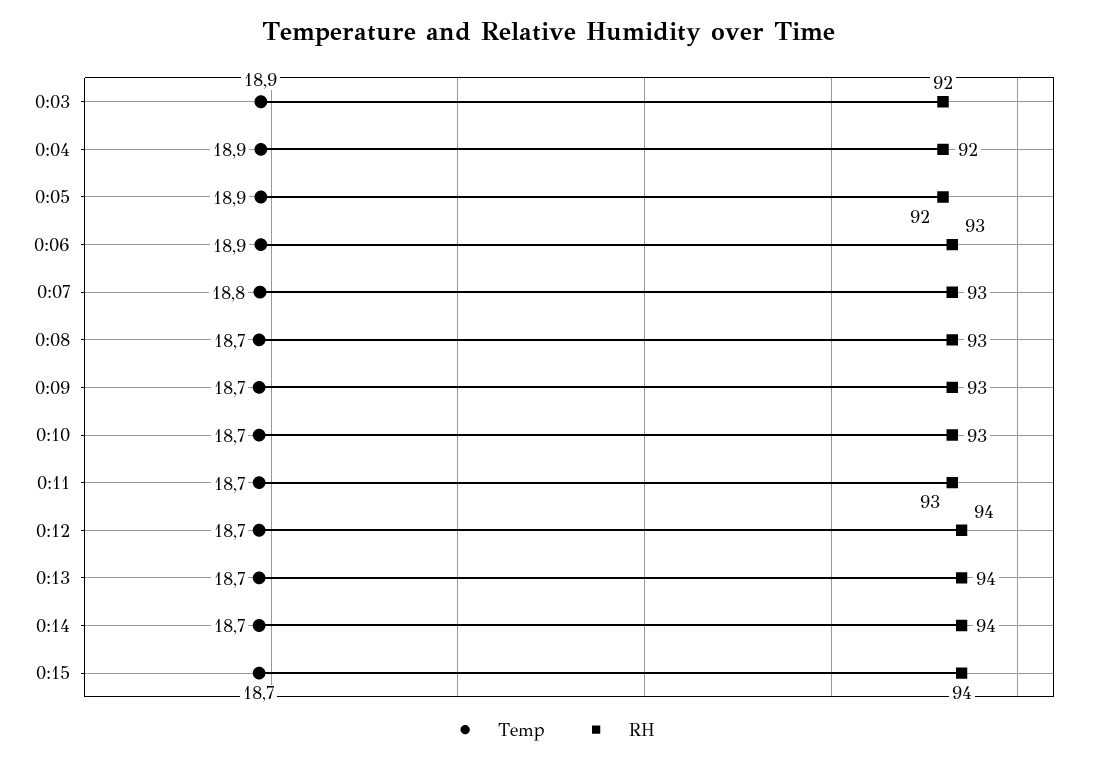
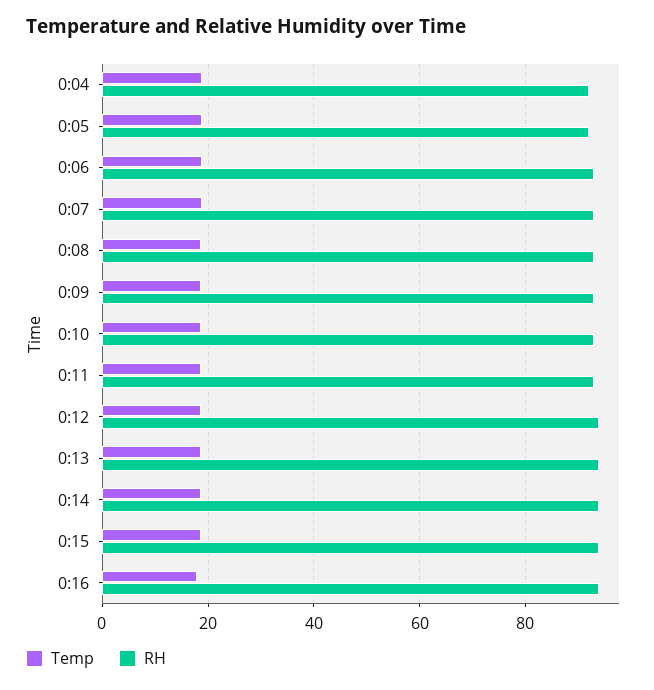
Temp, 0:03: 18.9 -> none
RH, 0:03: 92 -> none
Temp, 0:16: none -> 18
RH, 0:16: none -> 94

